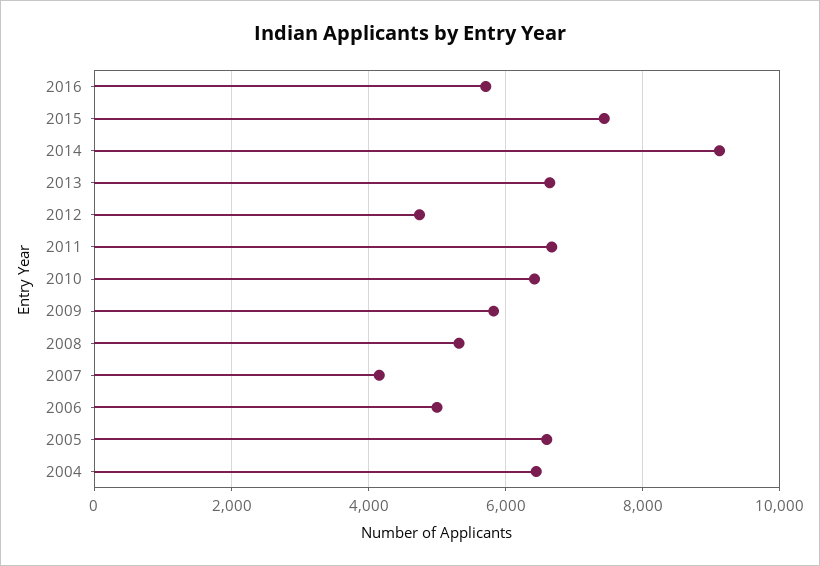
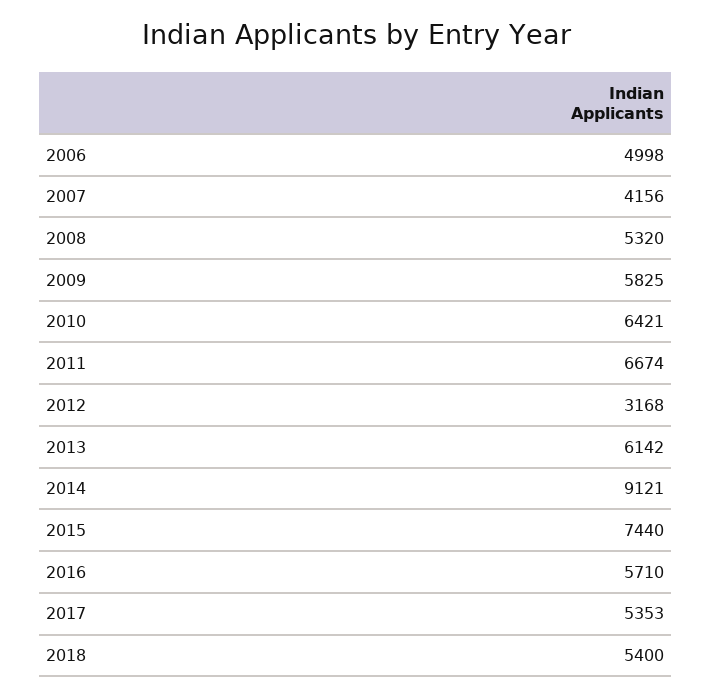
2013: 6600 -> 6142
2012: 4800 -> 3168
2005: 6600 -> none
2004: 6400 -> none
2017: none -> 5353
2018: none -> 5400

